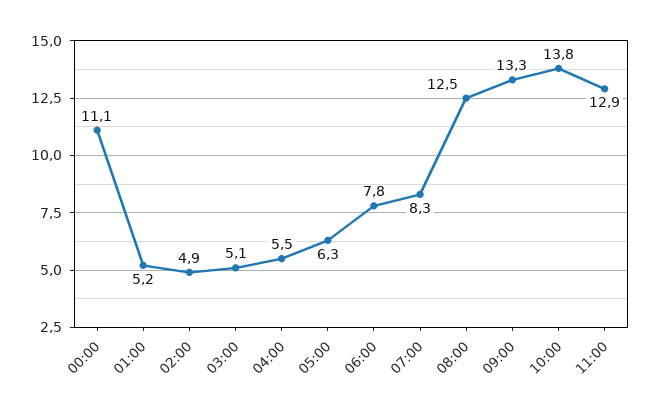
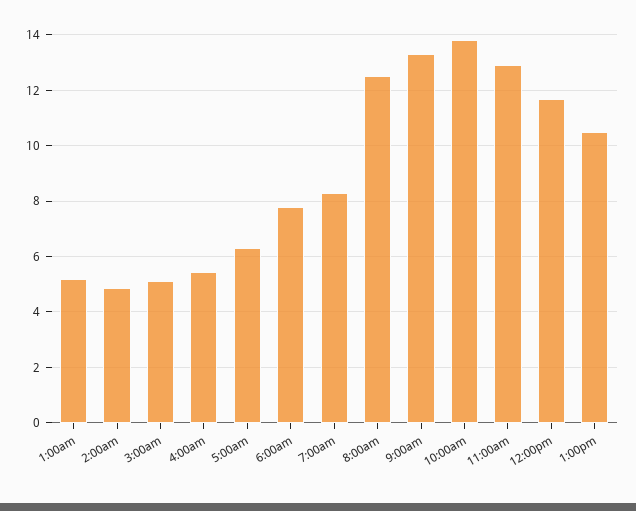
00:00: 11.1 -> none
12:00pm: none -> 11.75
1:00pm: none -> 10.5

